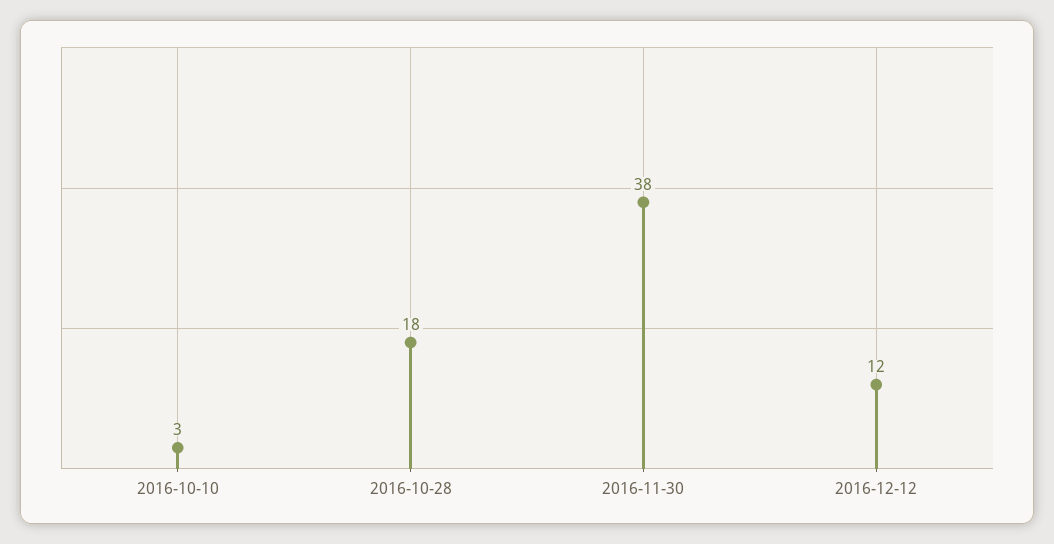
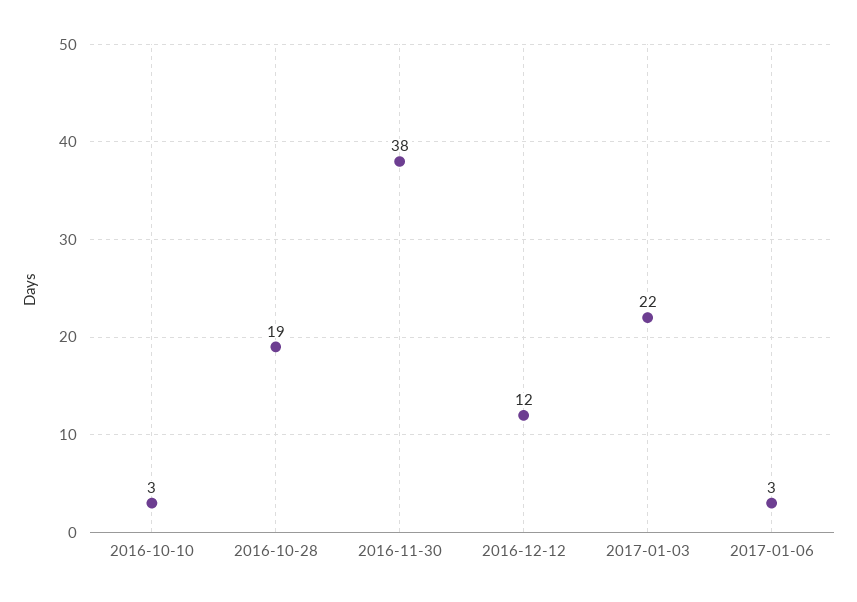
2016-10-28: 18 -> 19
2017-01-03: none -> 22
2017-01-06: none -> 3

